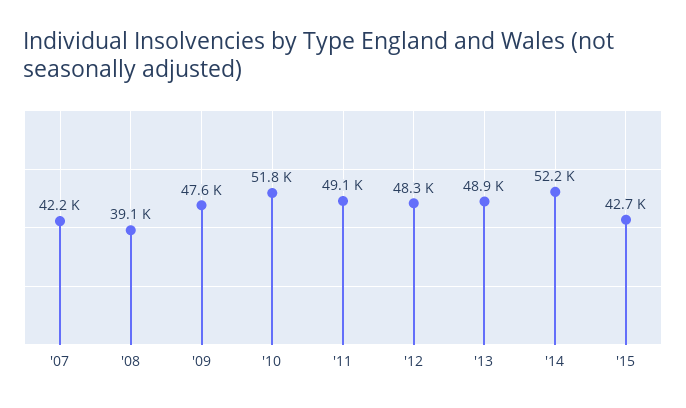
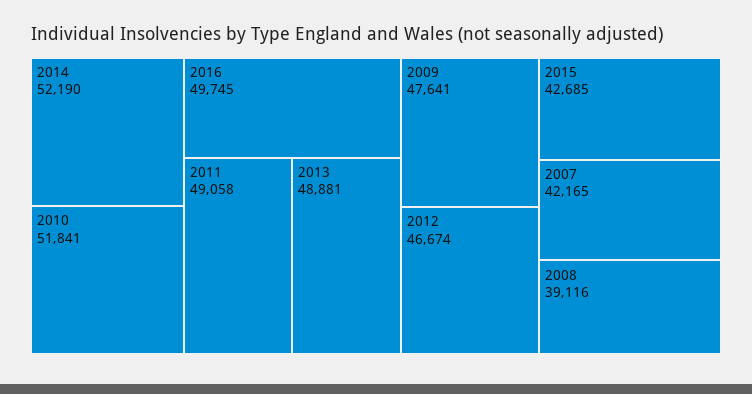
'12: 48300 -> 46674
2016: none -> 49745

